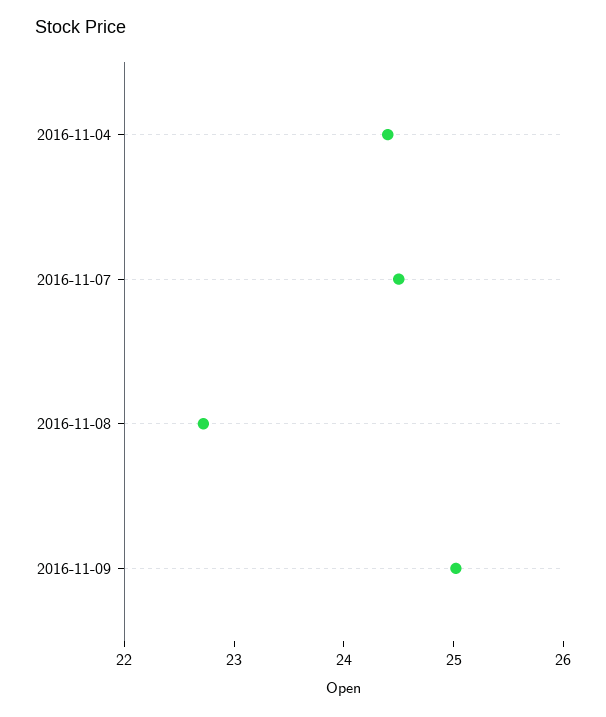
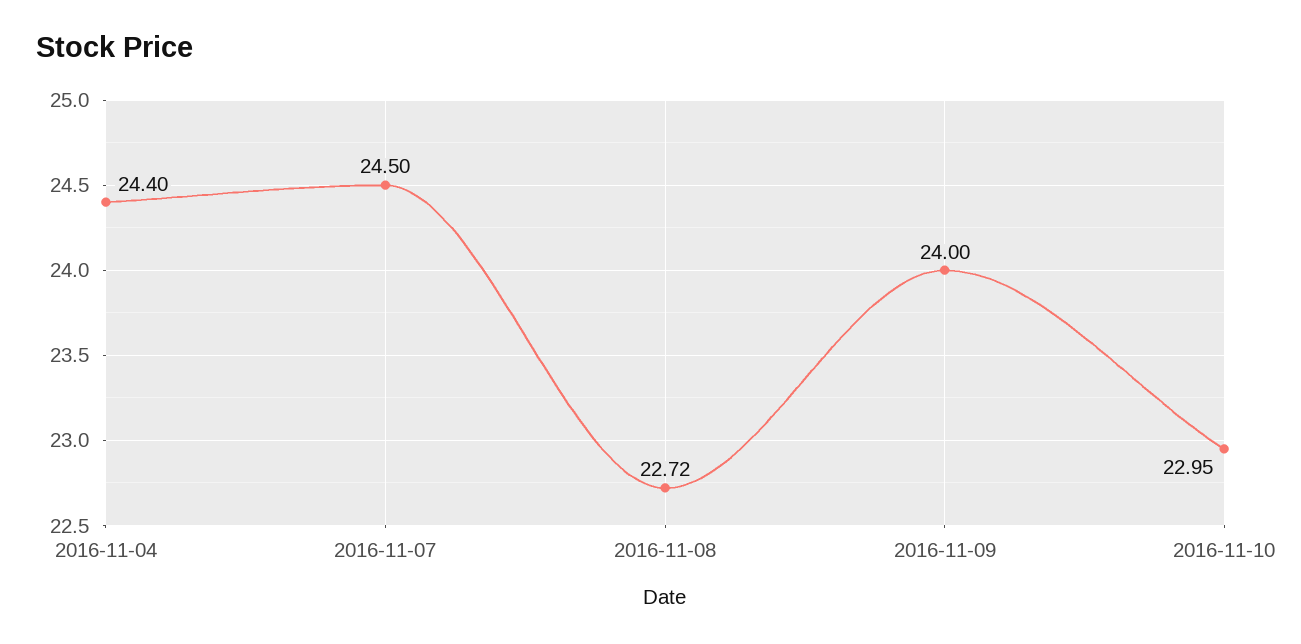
2016-11-09: 25 -> 24
2016-11-10: none -> 22.95

